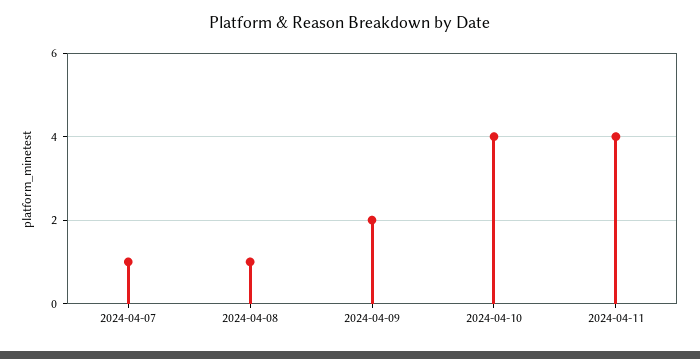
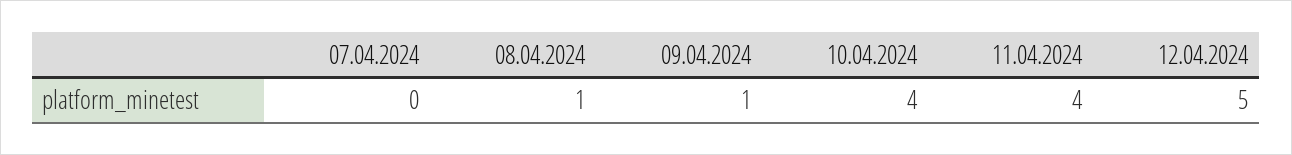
2024-04-07: 1 -> 0
2024-04-09: 2 -> 1
12.04.2024: none -> 5

